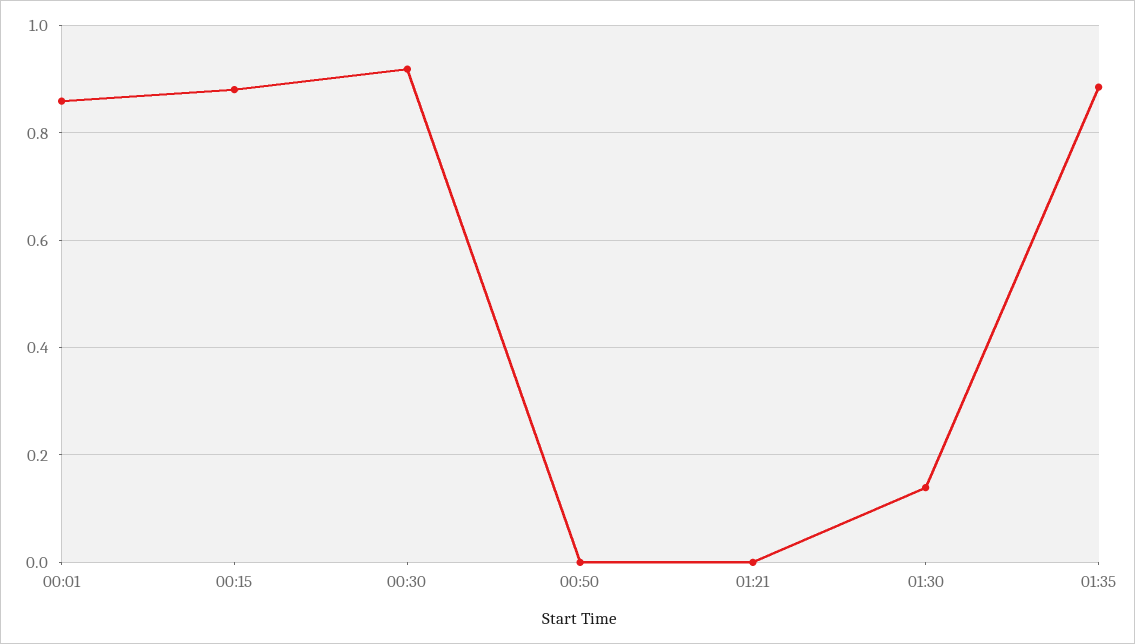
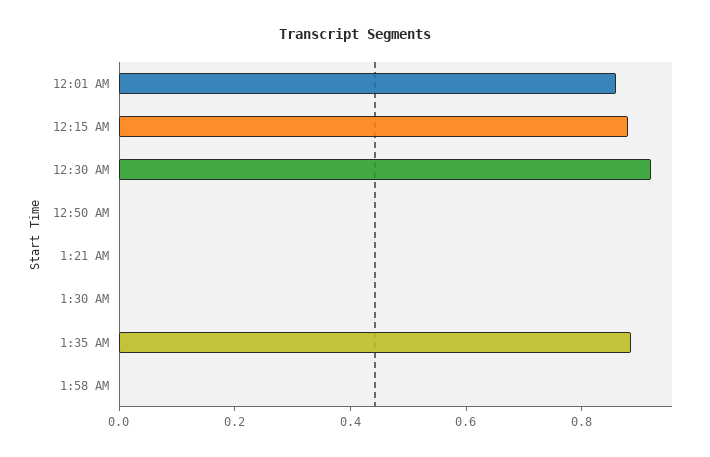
01:30: 0.14 -> 0
1:58 AM: none -> 0

